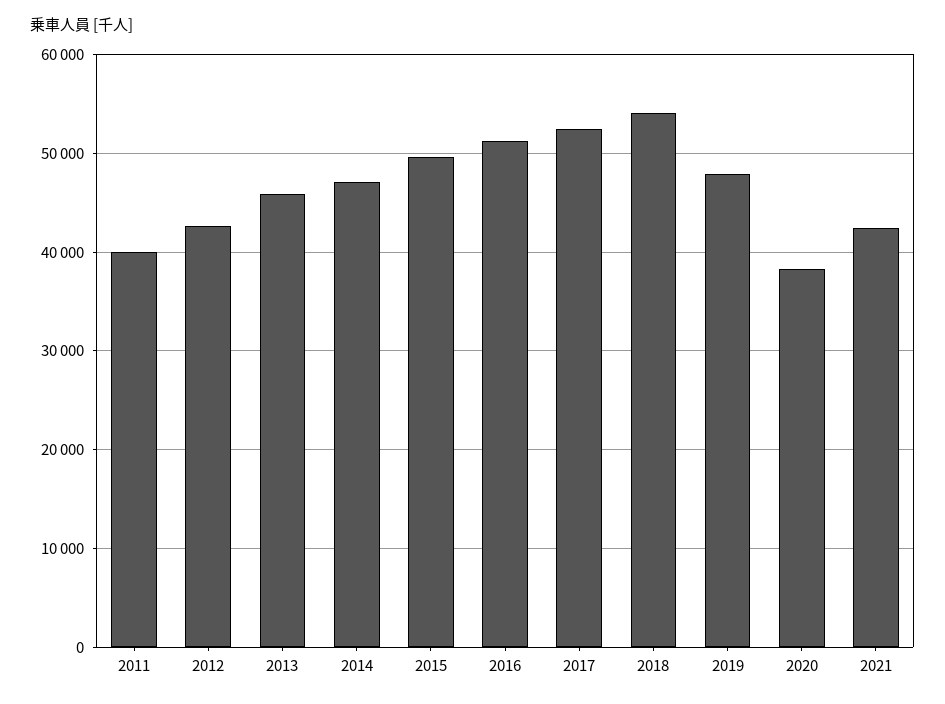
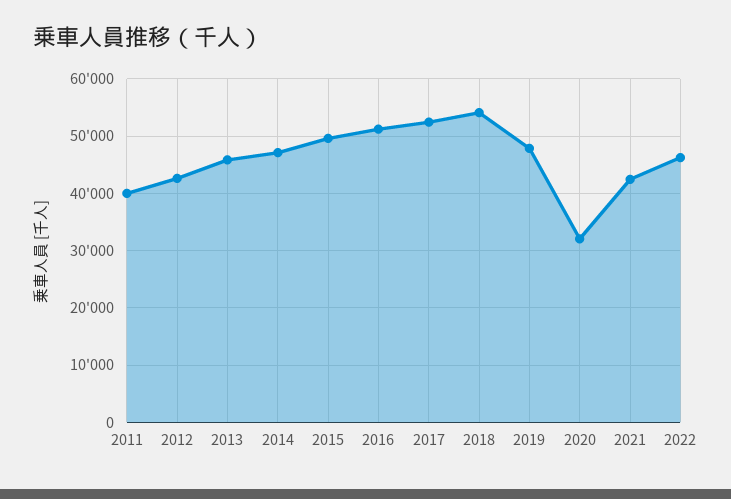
2020: 38000 -> 32000
2022: none -> 46000

